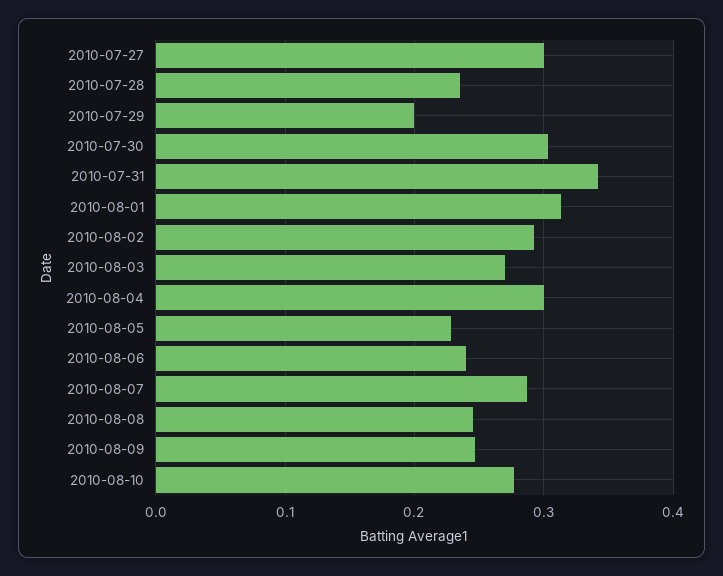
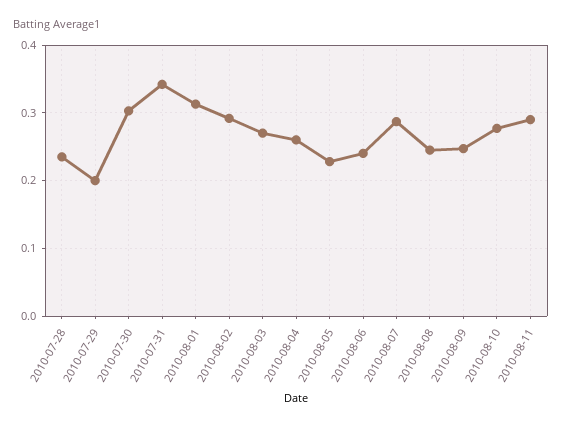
2010-07-27: 0.3 -> none
2010-08-04: 0.3 -> 0.26
2010-08-11: none -> 0.29

